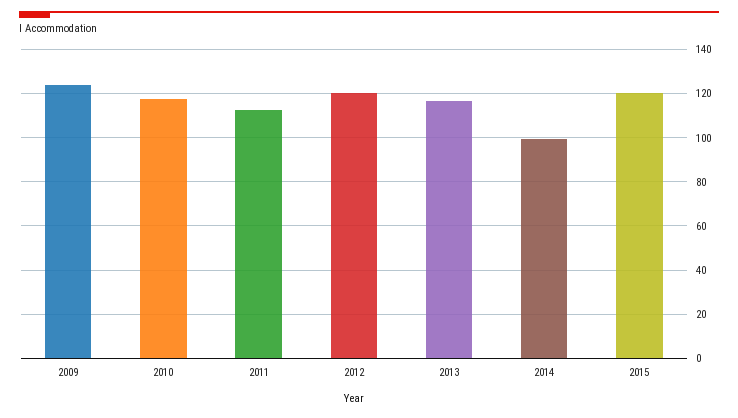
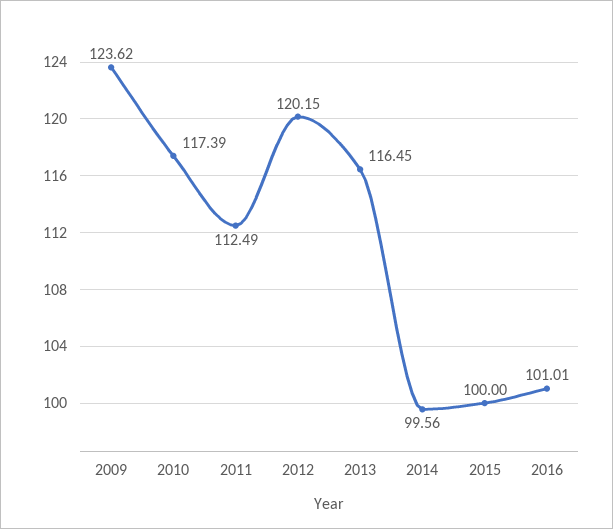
2015: 120 -> 100
2016: none -> 101.01

